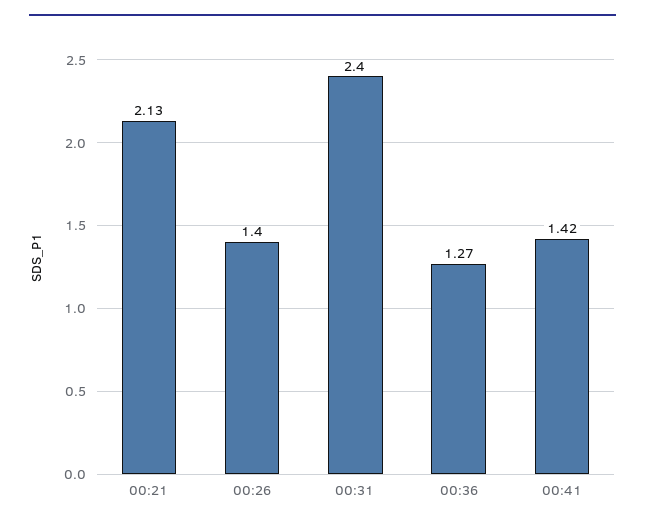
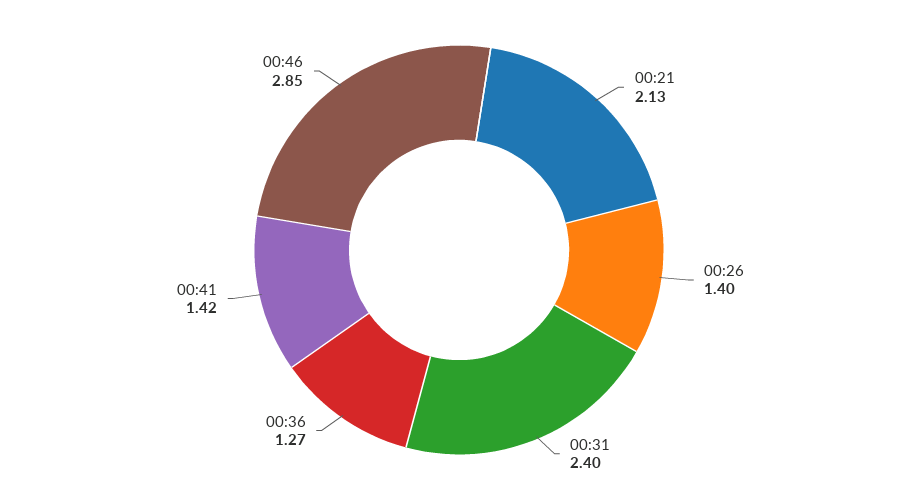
00:46: none -> 2.85

